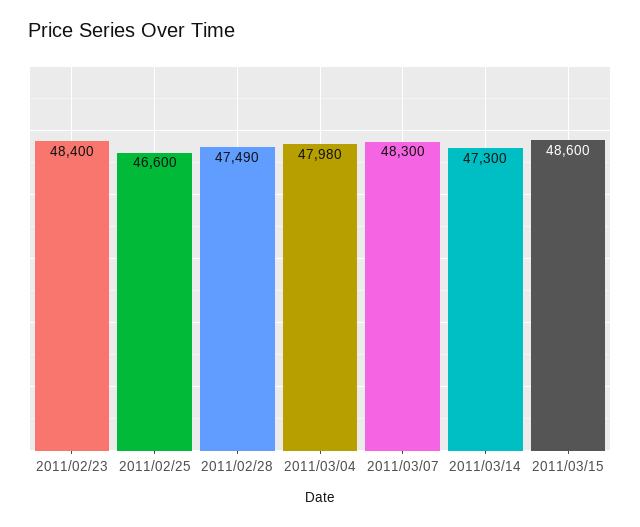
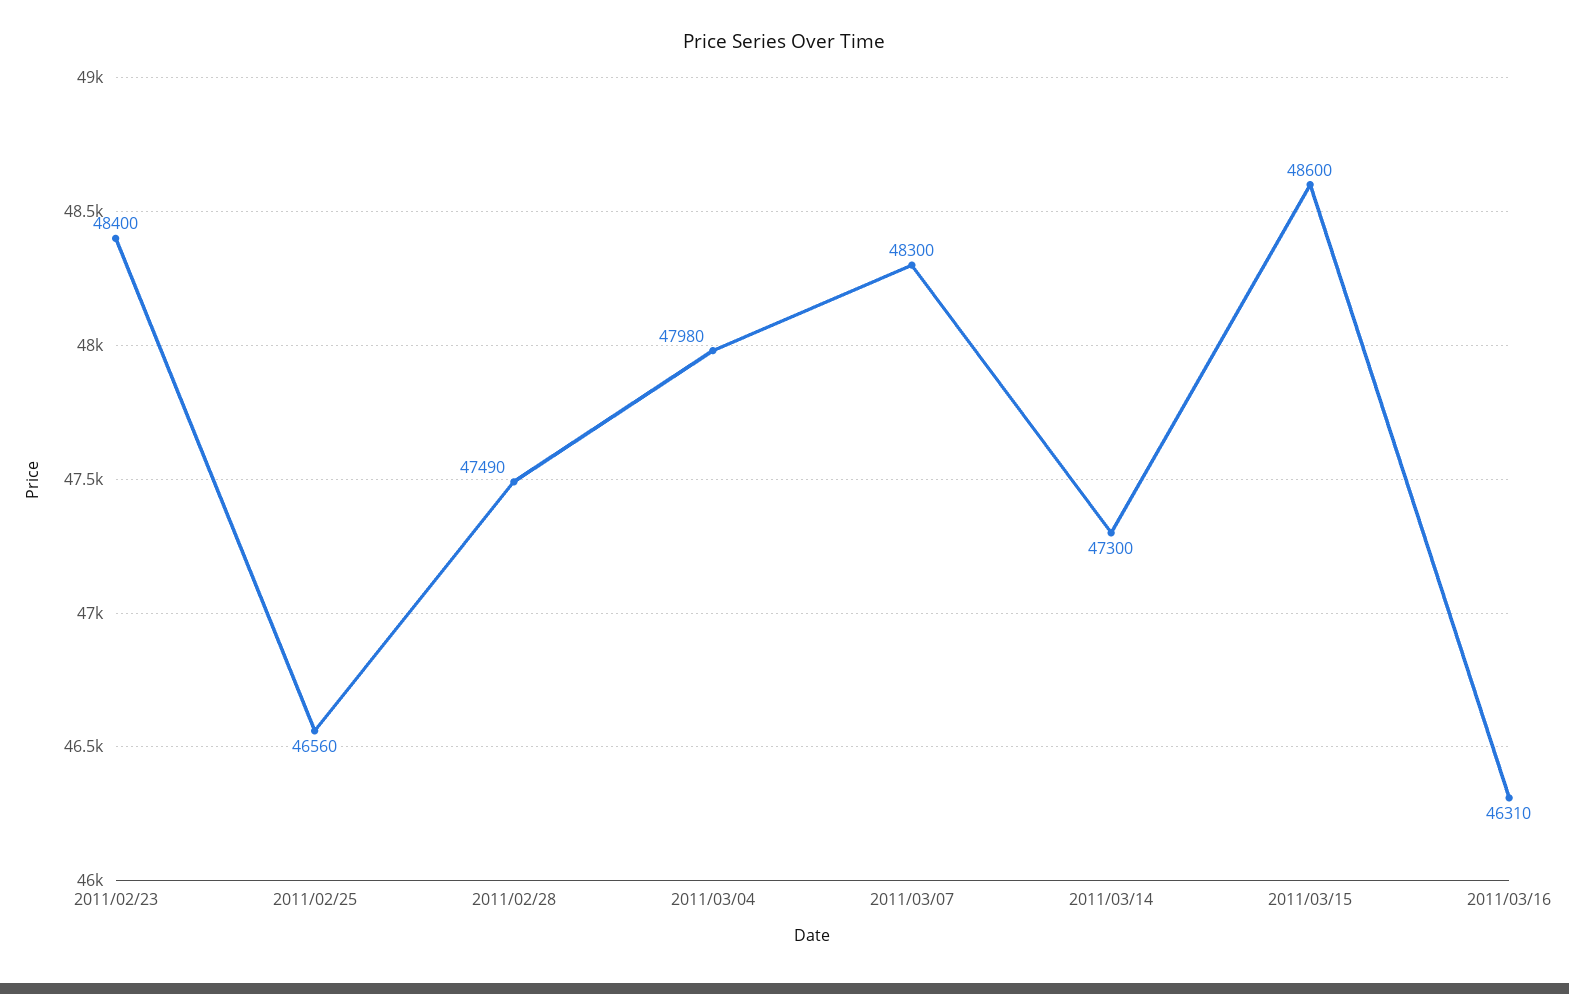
2011/02/25: 46600 -> 46560
2011/03/16: none -> 46310

